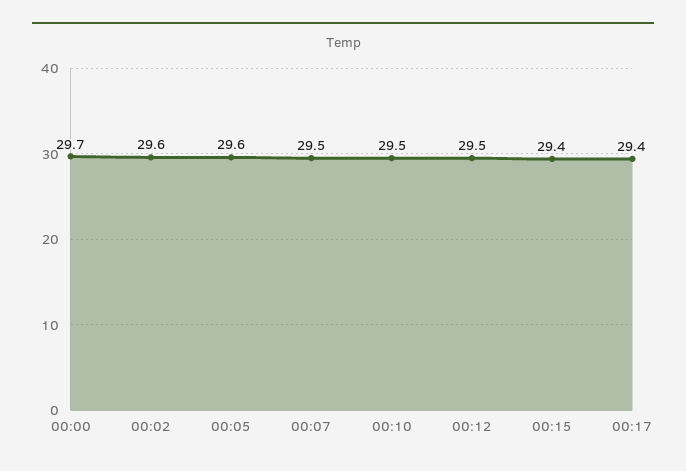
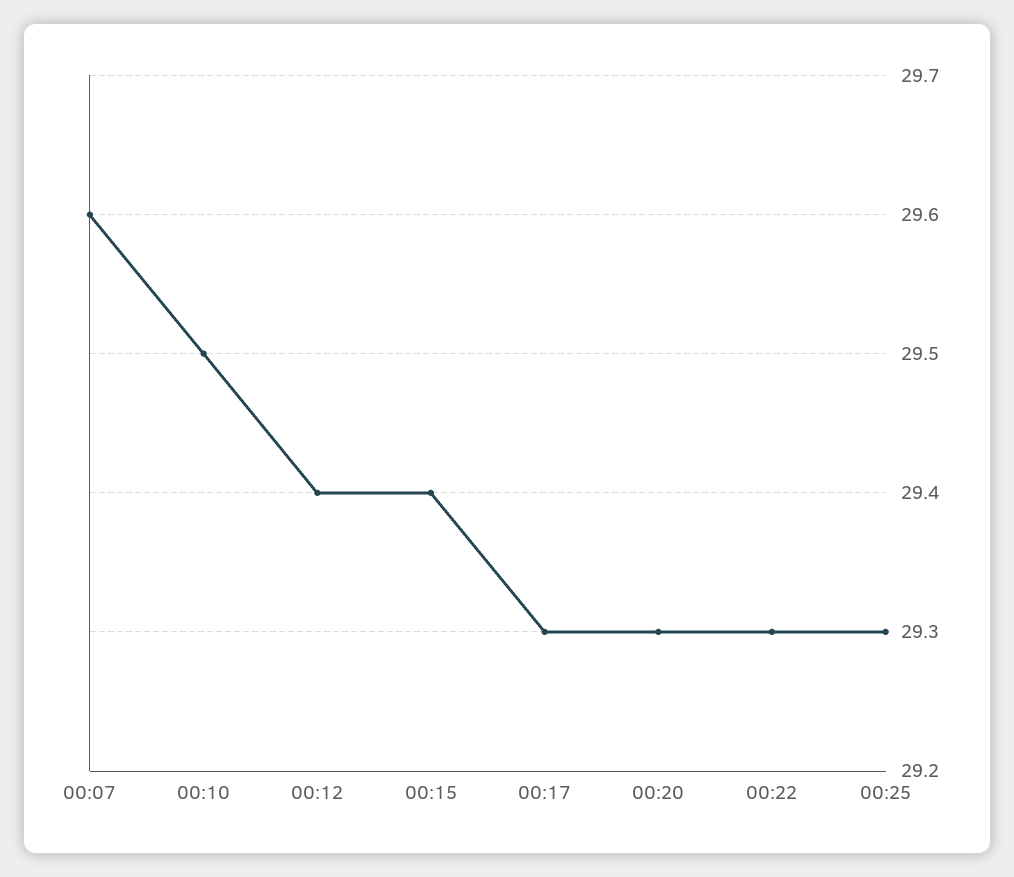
00:00: 29.7 -> none
00:02: 29.6 -> none
00:05: 29.6 -> none
00:07: 29.5 -> 29.6
00:12: 29.5 -> 29.4
00:17: 29.4 -> 29.3
00:20: none -> 29.3
00:22: none -> 29.3
00:25: none -> 29.3

